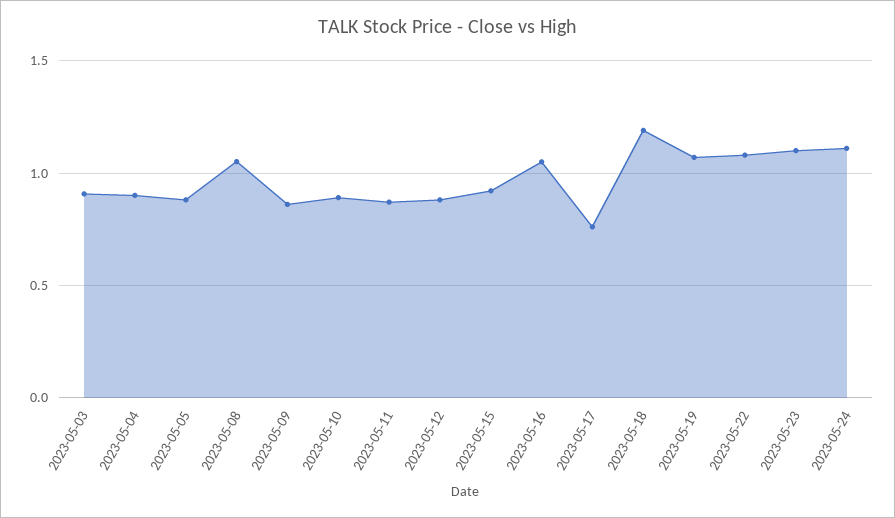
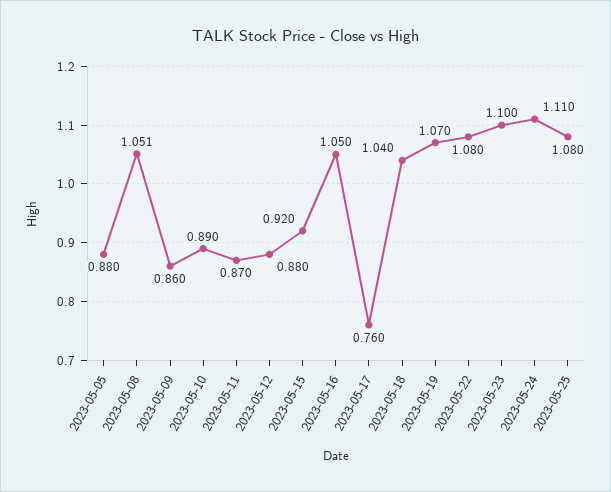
2023-05-03: 0.9 -> none
2023-05-04: 0.9 -> none
2023-05-18: 1.2 -> 1.04
2023-05-25: none -> 1.08

